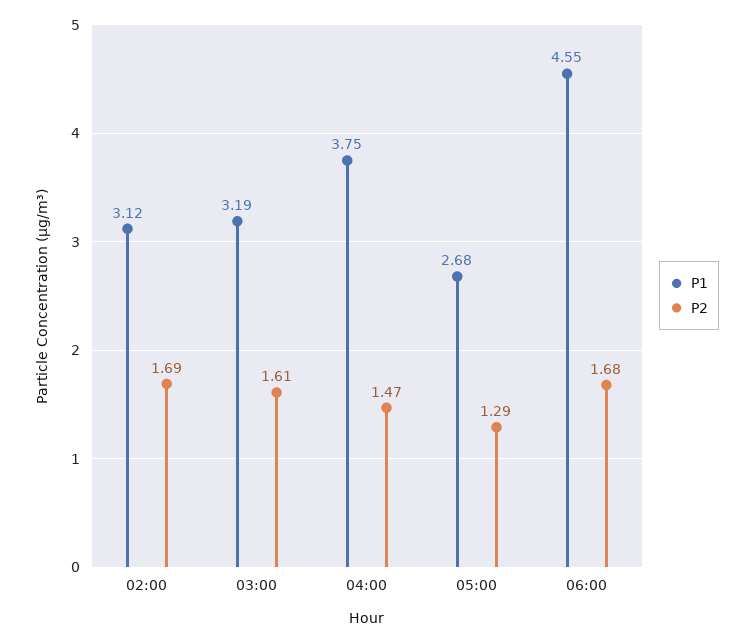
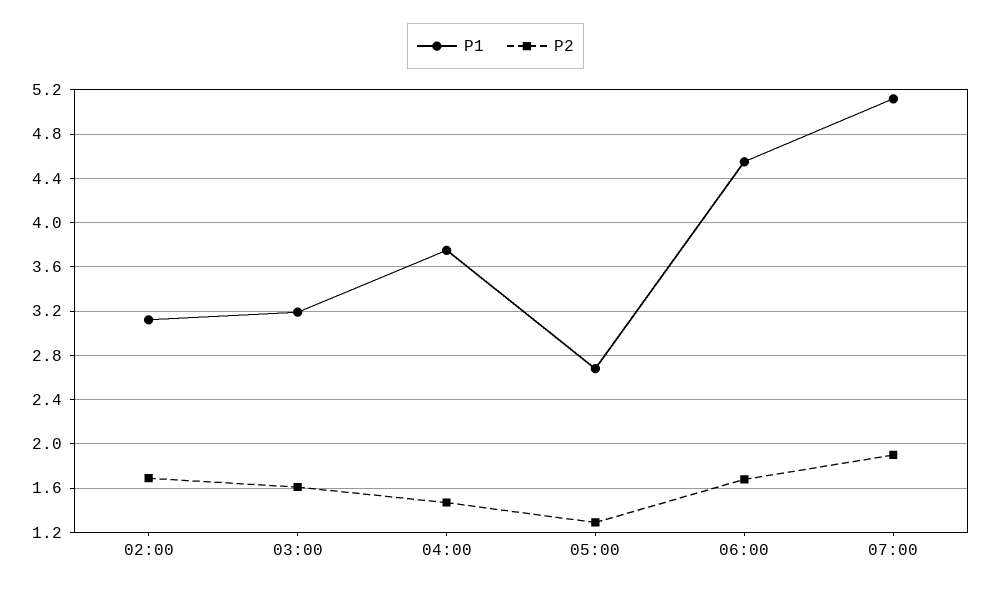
P1, 07:00: none -> 5.1
P2, 07:00: none -> 1.9

